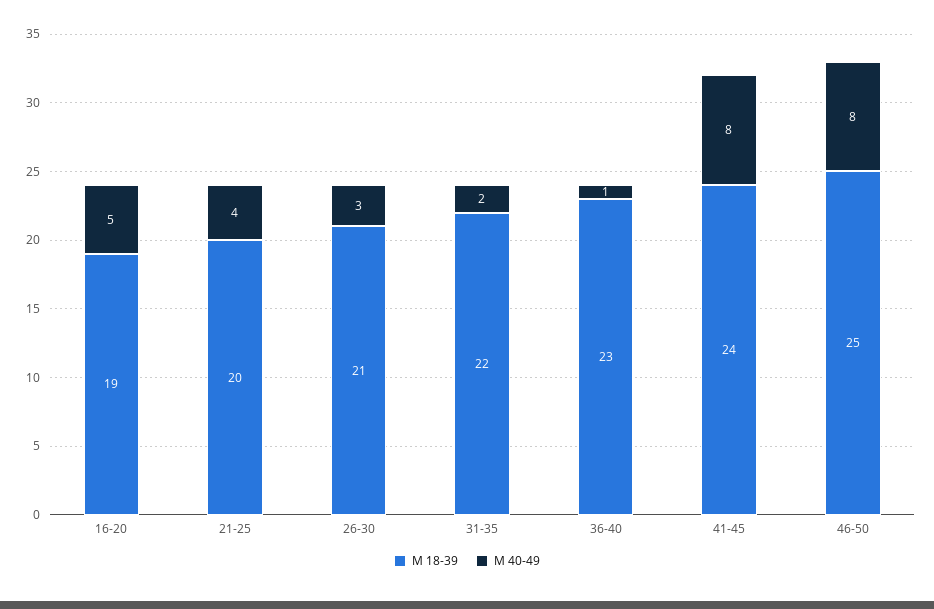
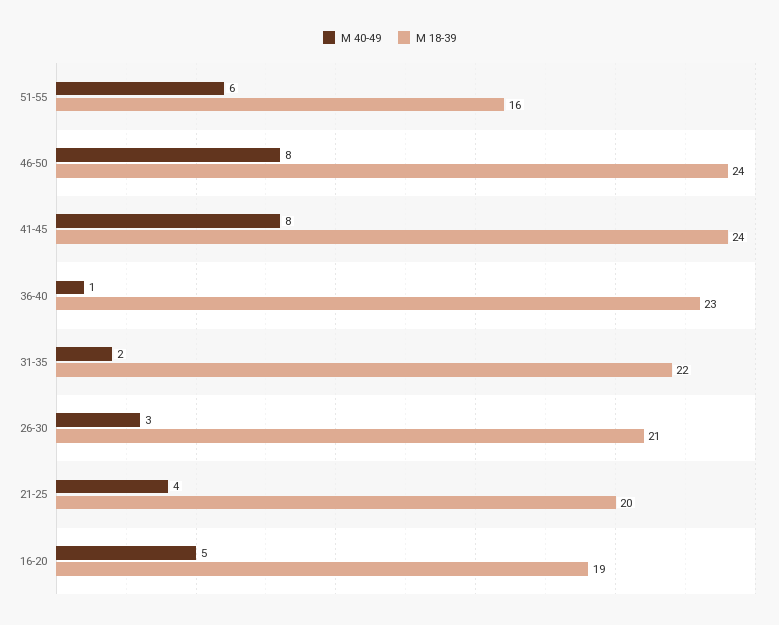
М 18-39, 46-50: 25 -> 24
М 40-49, 51-55: none -> 6
М 18-39, 51-55: none -> 16

